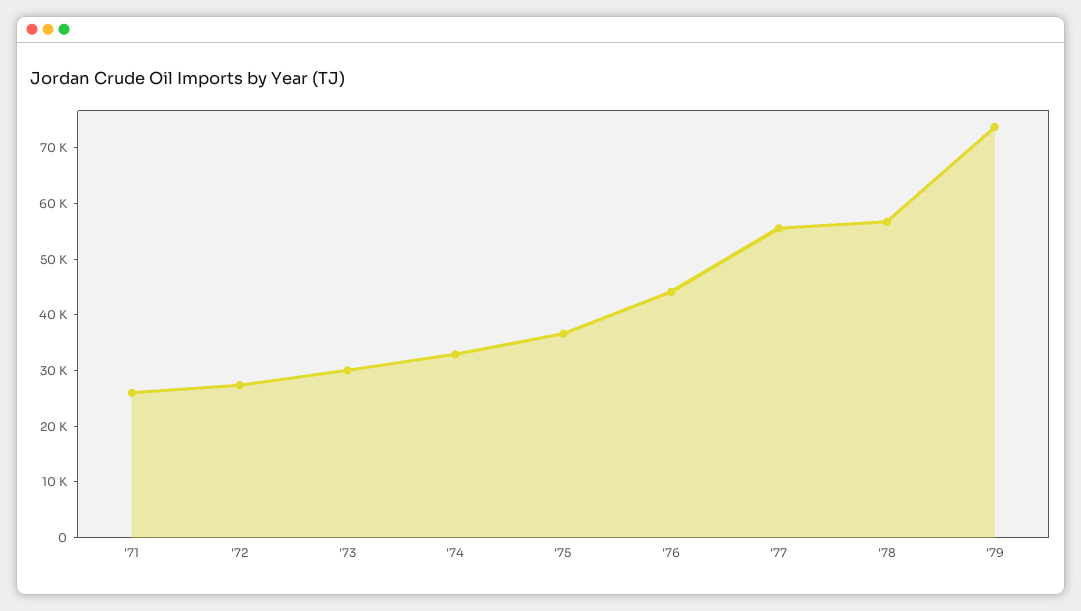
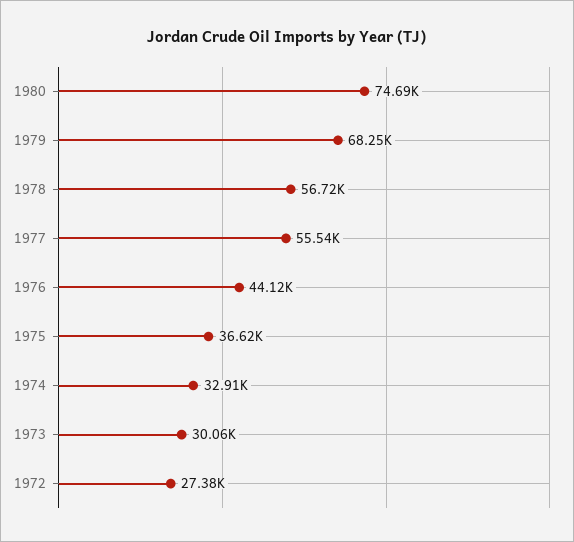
'71: 26000 -> none
'79: 74000 -> 68250
1980: none -> 74690

